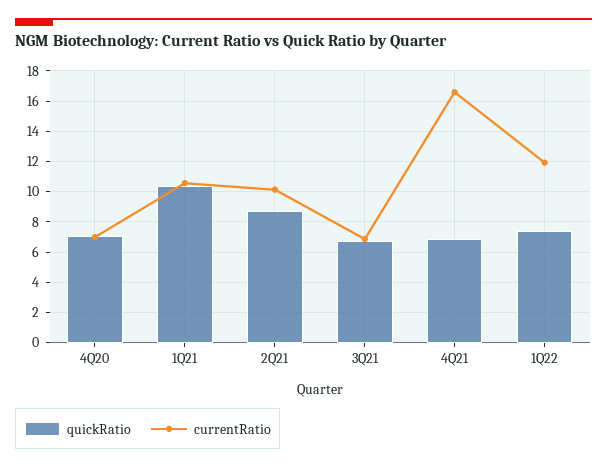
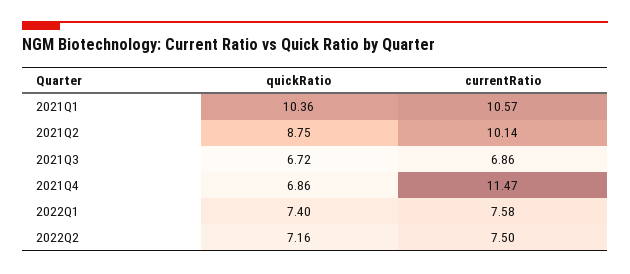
quickRatio, 4Q20: 7 -> none
currentRatio, 4Q20: 7 -> none
currentRatio, 4Q21: 16.5 -> 11.47
currentRatio, 1Q22: 12 -> 7.58
quickRatio, 2022Q2: none -> 7.16
currentRatio, 2022Q2: none -> 7.5

